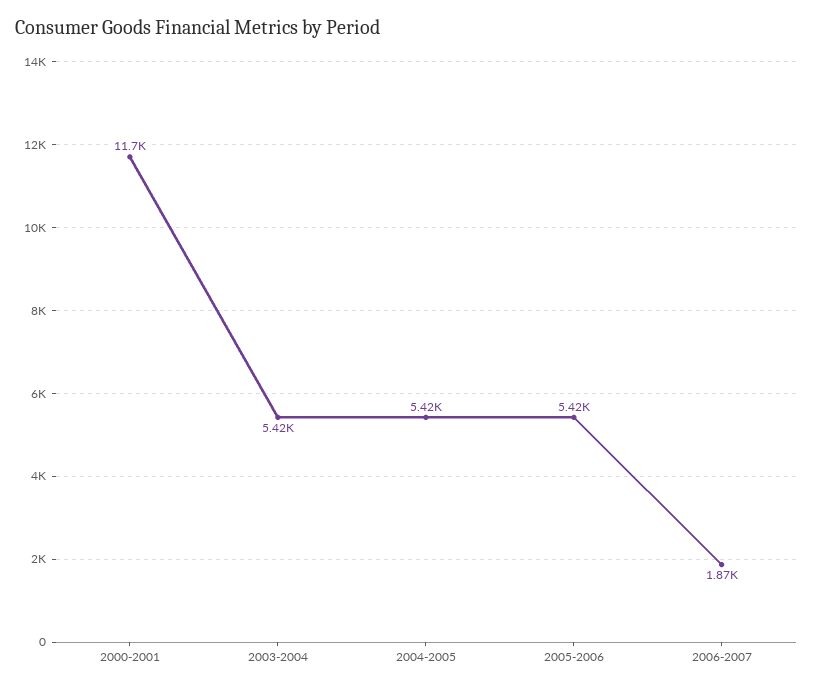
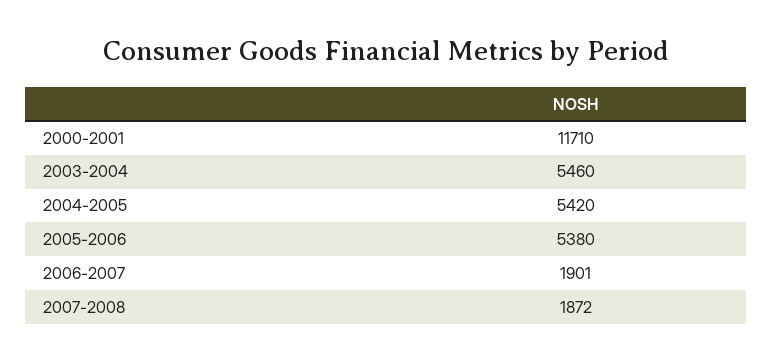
2003-2004: 5420 -> 5460
2005-2006: 5420 -> 5380
2006-2007: 1870 -> 1901
2007-2008: none -> 1872

